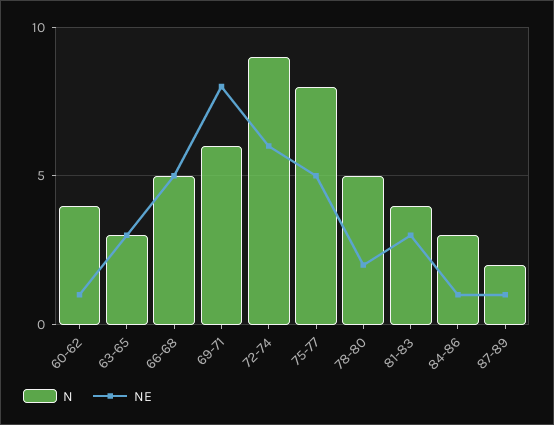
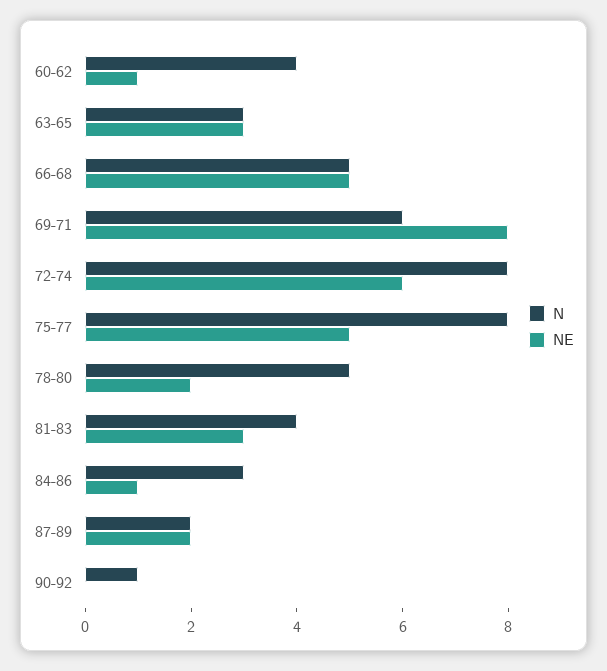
N, 72-74: 9 -> 8
NE, 87-89: 1 -> 2
N, 90-92: none -> 1
NE, 90-92: none -> 0

